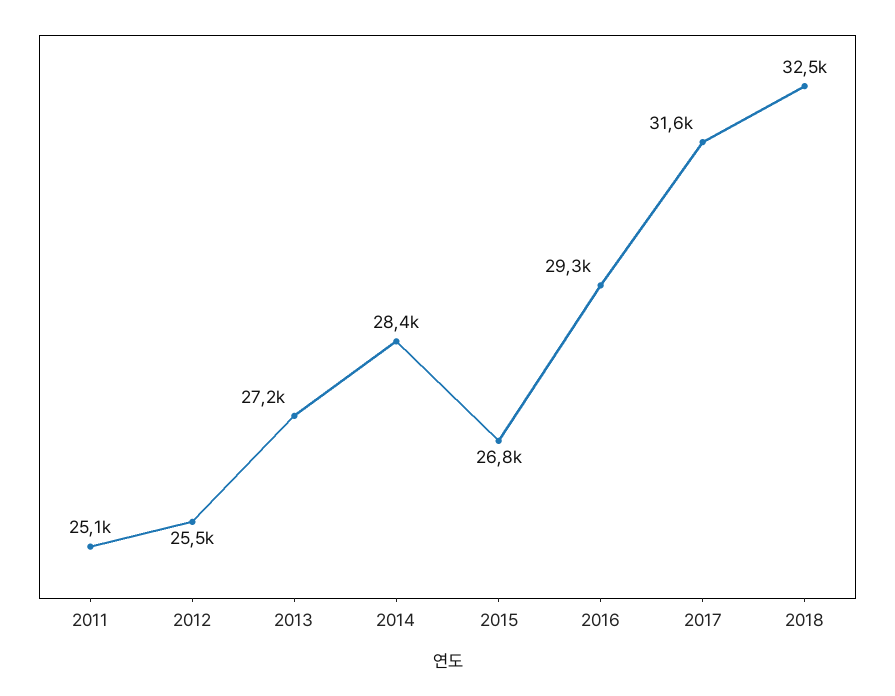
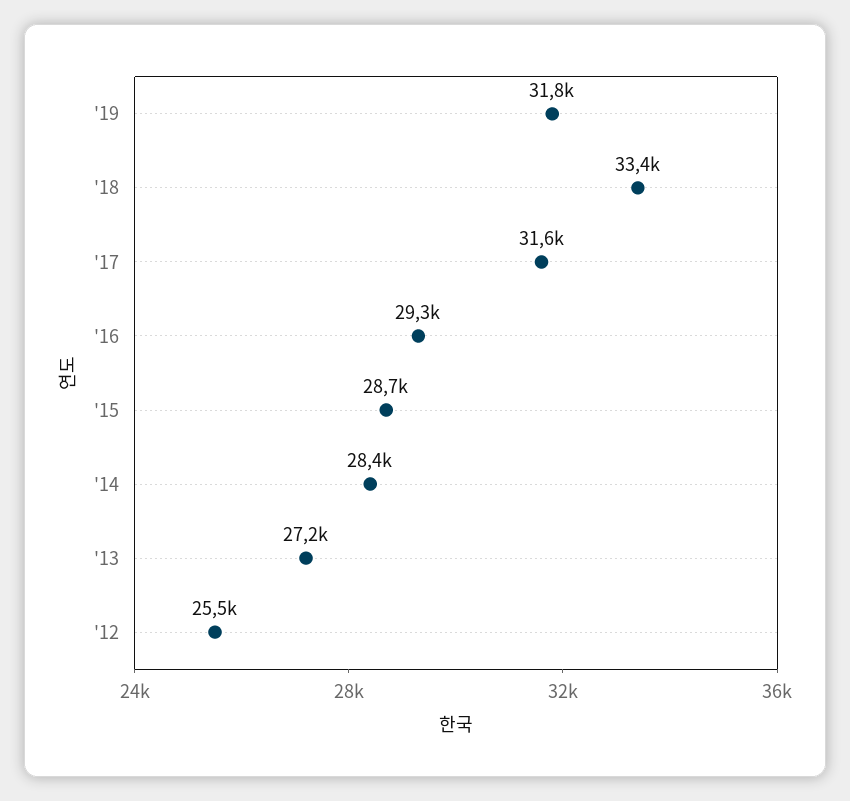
2011: 25100 -> none
2015: 26800 -> 28700
2018: 32500 -> 33400
'19: none -> 31800

